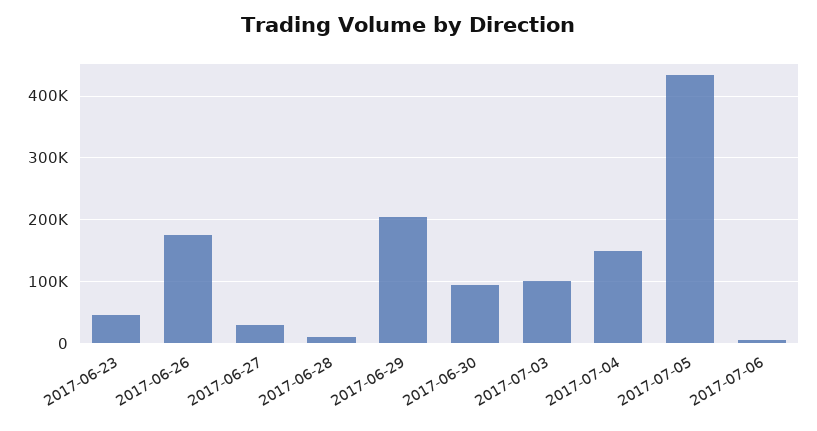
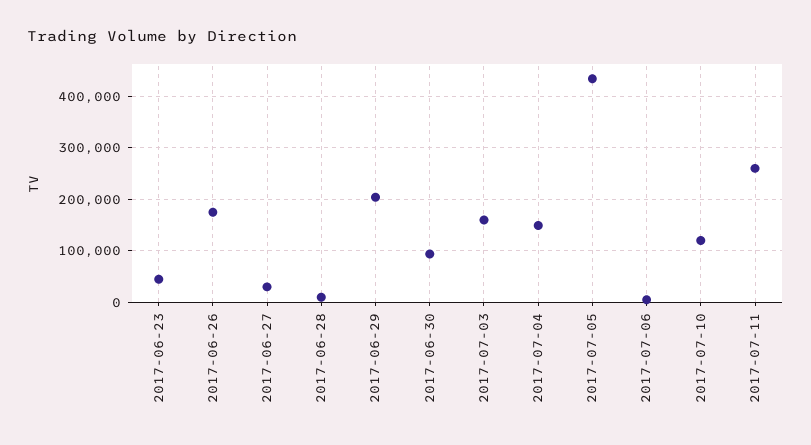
2017-07-03: 100000 -> 160000
2017-07-10: none -> 120000
2017-07-11: none -> 260000

